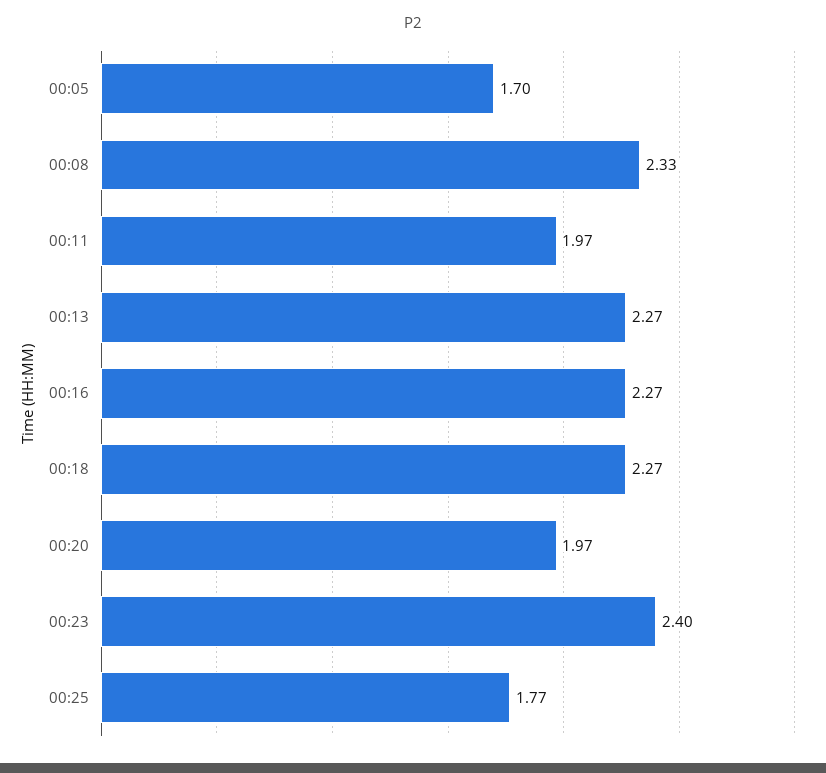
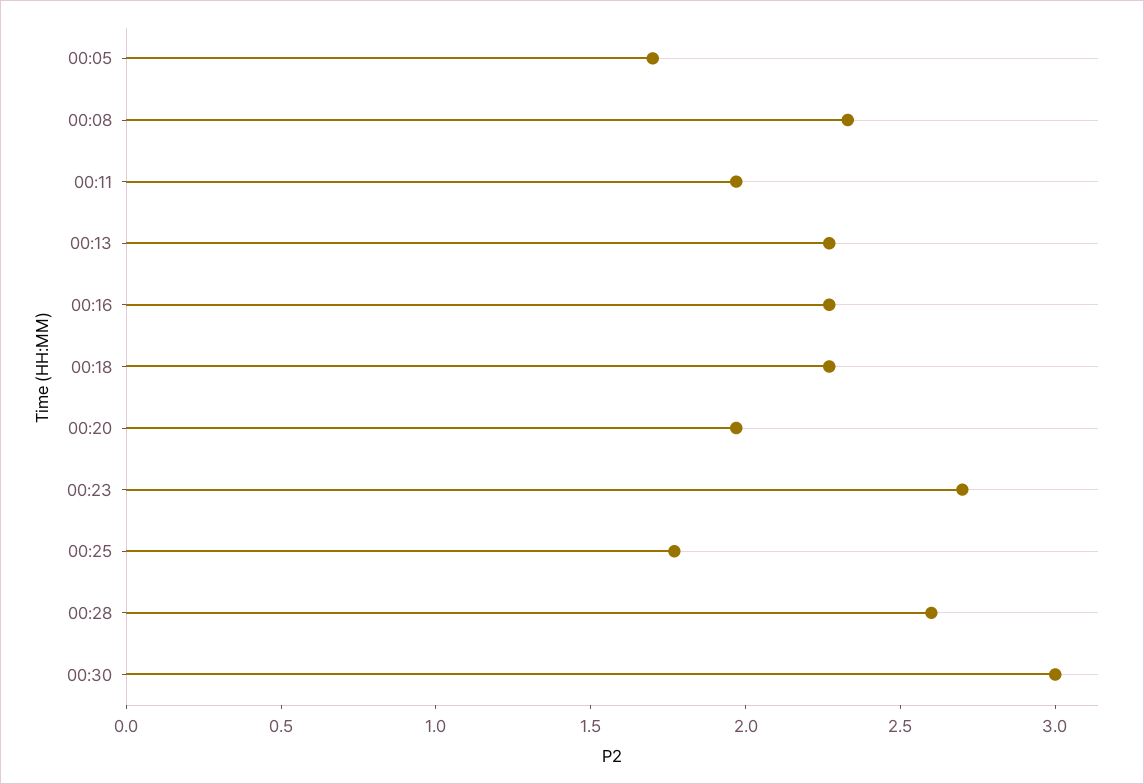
00:23: 2.4 -> 2.7
00:28: none -> 2.6
00:30: none -> 3

